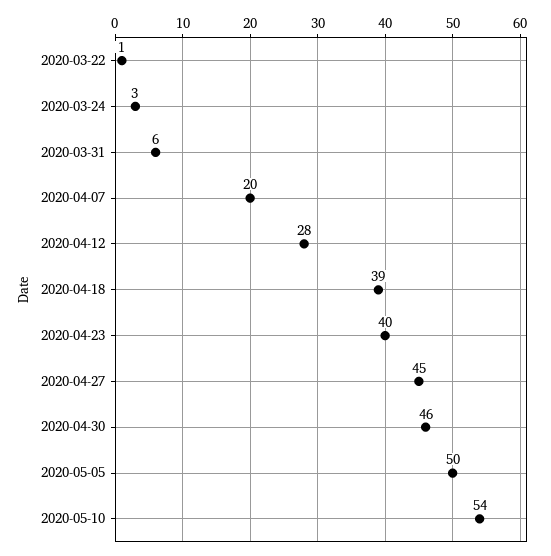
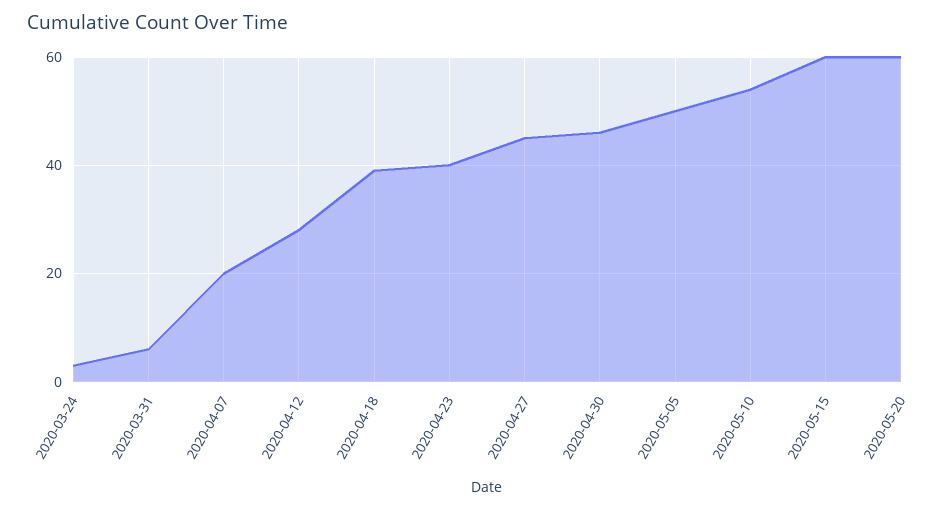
2020-03-22: 1 -> none
2020-05-15: none -> 60
2020-05-20: none -> 60

